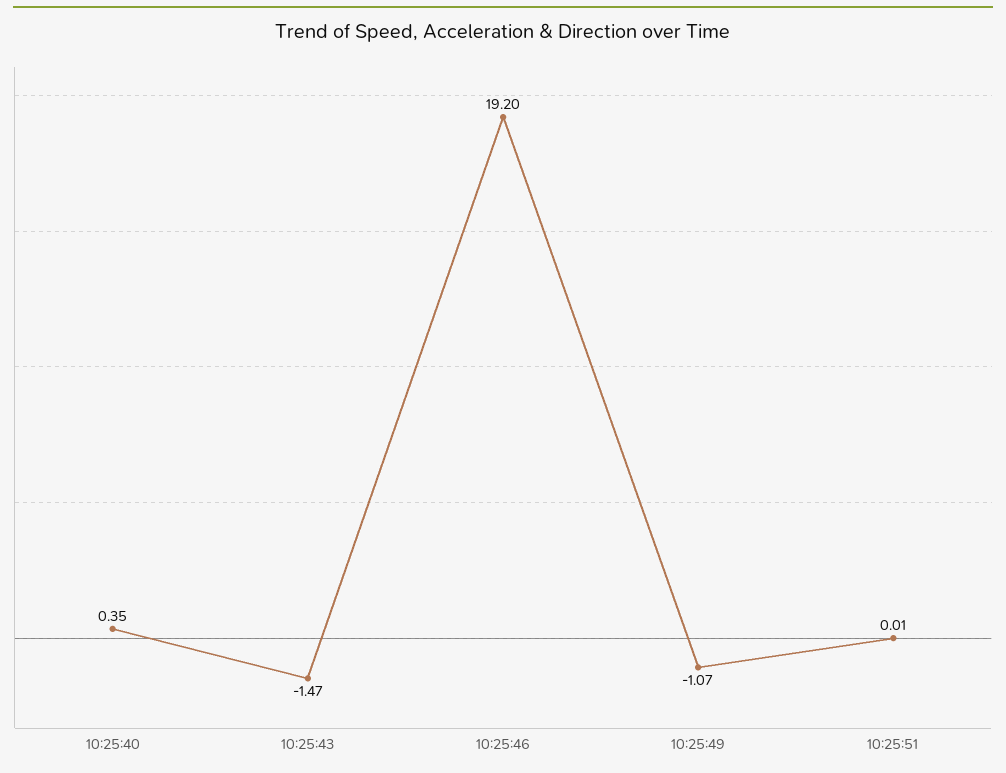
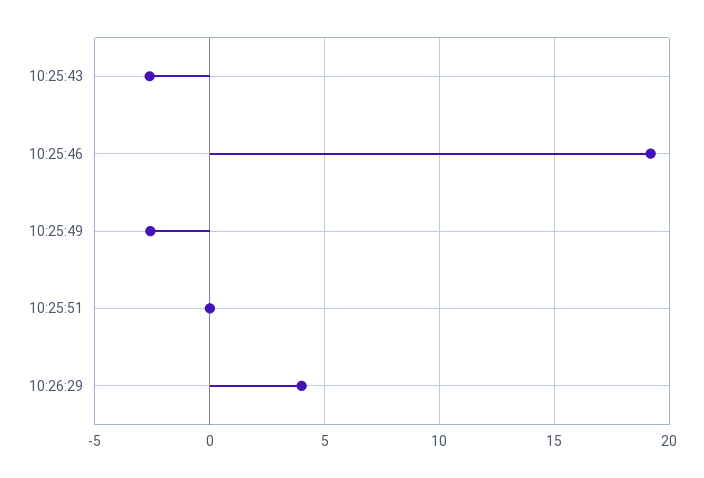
10:25:40: 0.35 -> none
10:25:43: -1.47 -> -2.5
10:25:49: -1.07 -> -2.5
10:26:29: none -> 4

